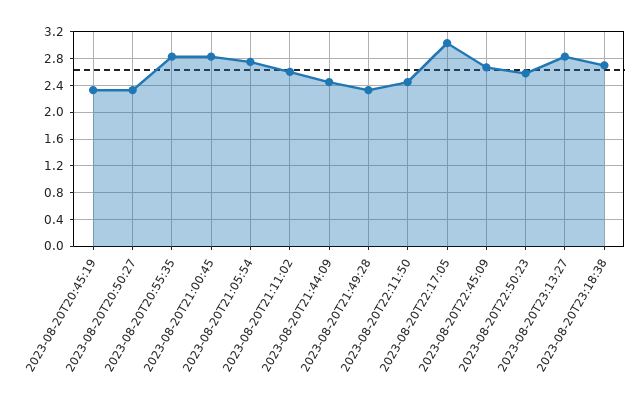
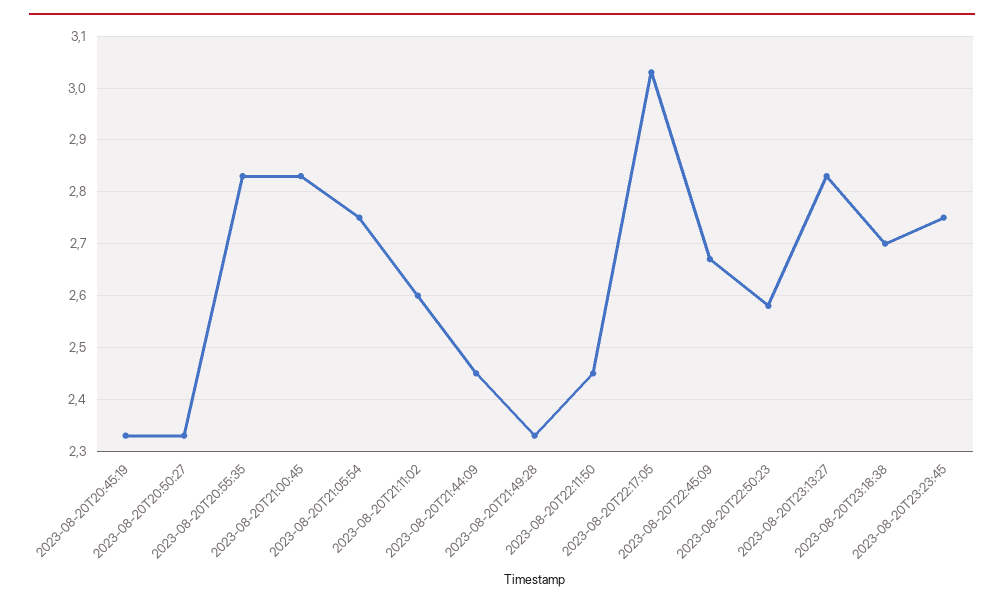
2023-08-20T23:23:45: none -> 2.75

